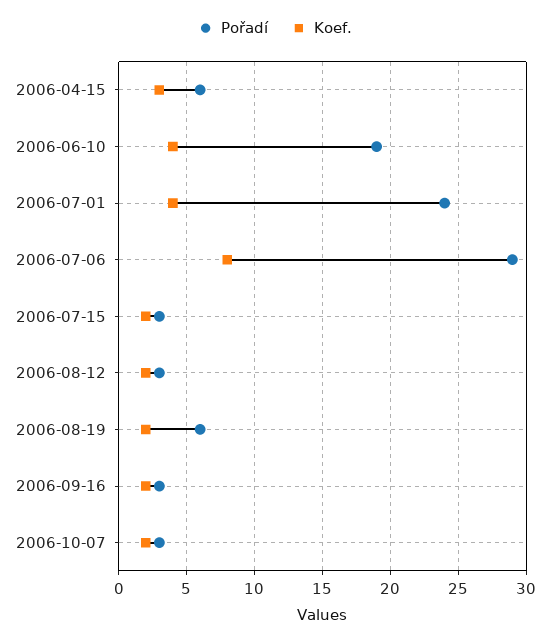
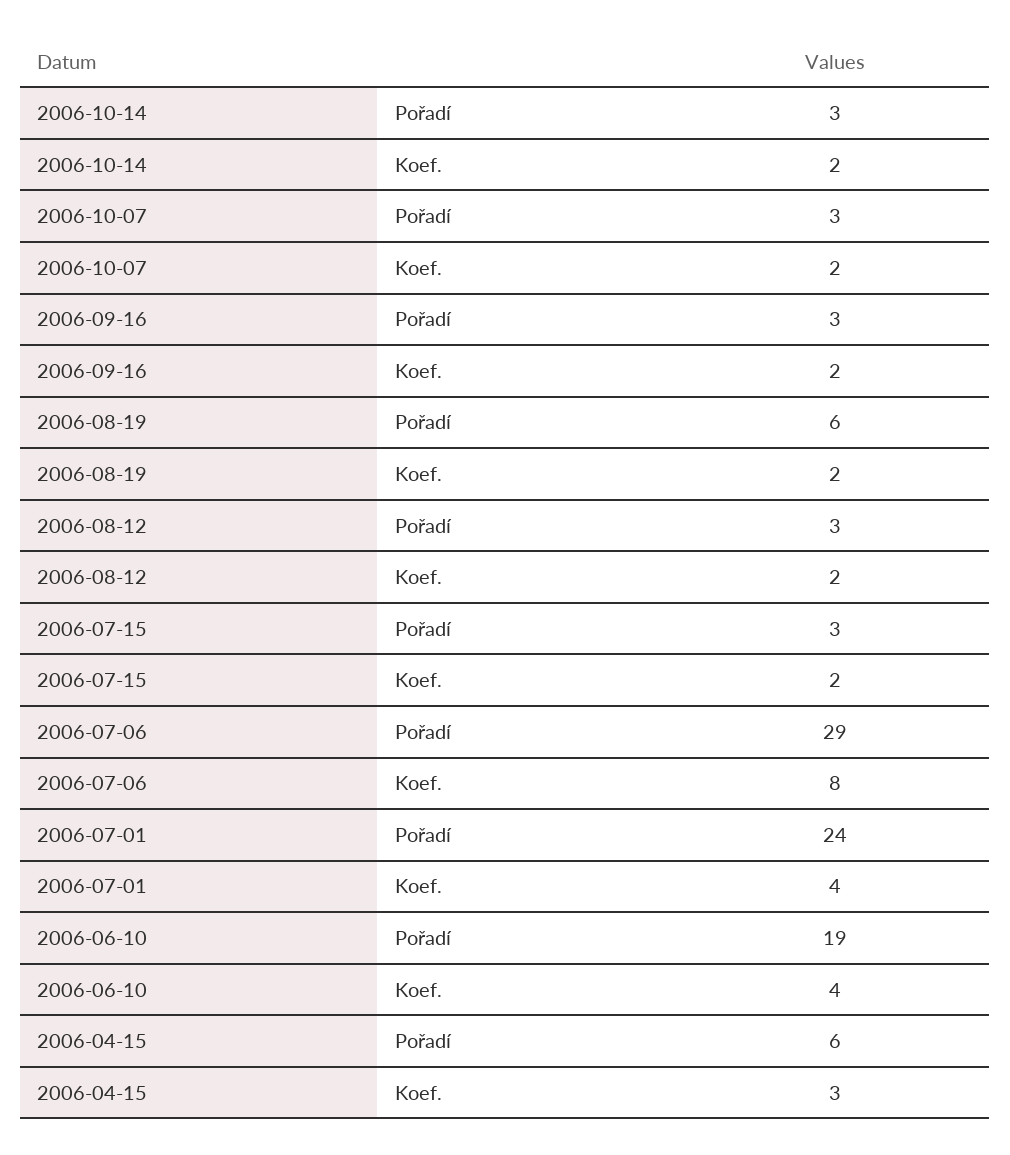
Pořadí, 2006-10-14: none -> 3
Koef., 2006-10-14: none -> 2

